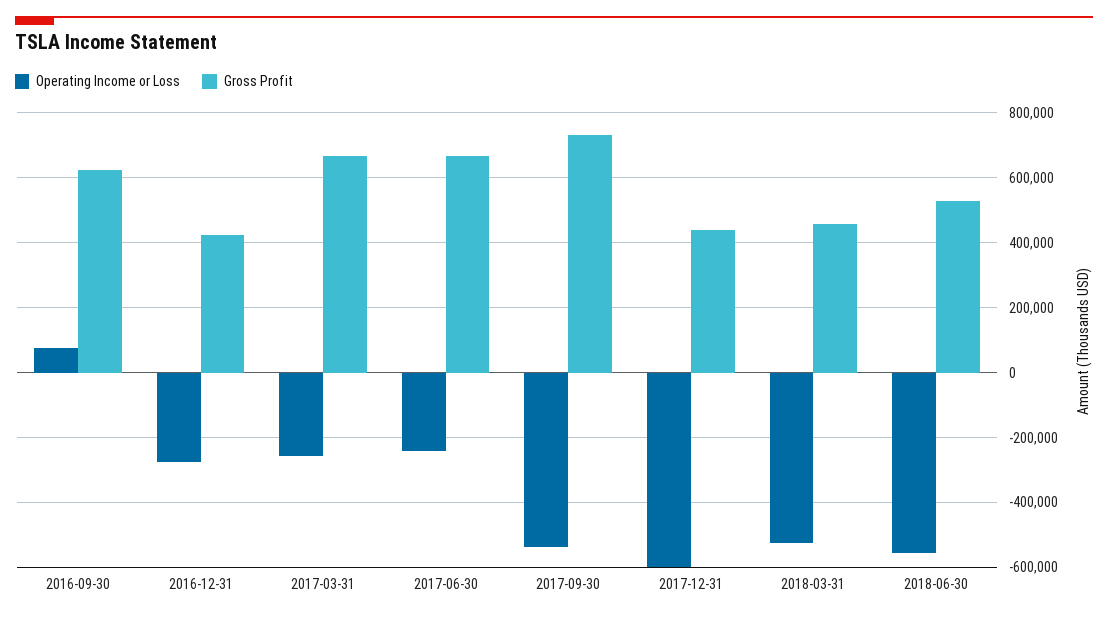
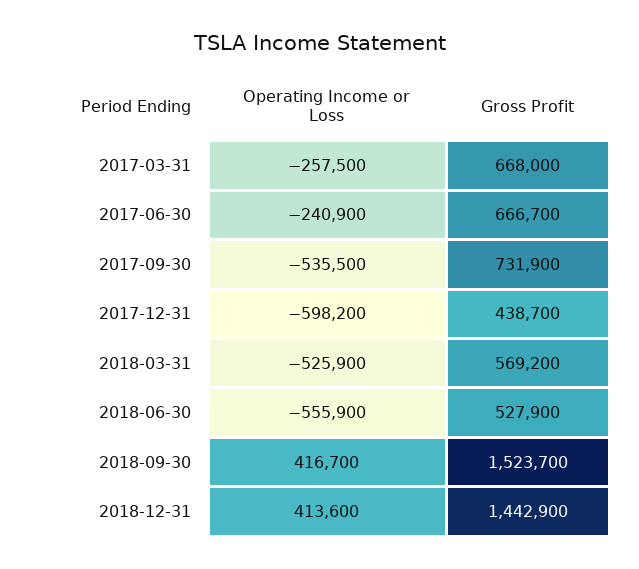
Operating Income or Loss, 2016-09-30: 80000 -> none
Gross Profit, 2016-09-30: 620000 -> none
Operating Income or Loss, 2016-12-31: -280000 -> none
Gross Profit, 2016-12-31: 420000 -> none
Gross Profit, 2018-03-31: 460000 -> 569200
Operating Income or Loss, 2018-09-30: none -> 416700
Gross Profit, 2018-09-30: none -> 1523700
Operating Income or Loss, 2018-12-31: none -> 413600
Gross Profit, 2018-12-31: none -> 1442900

